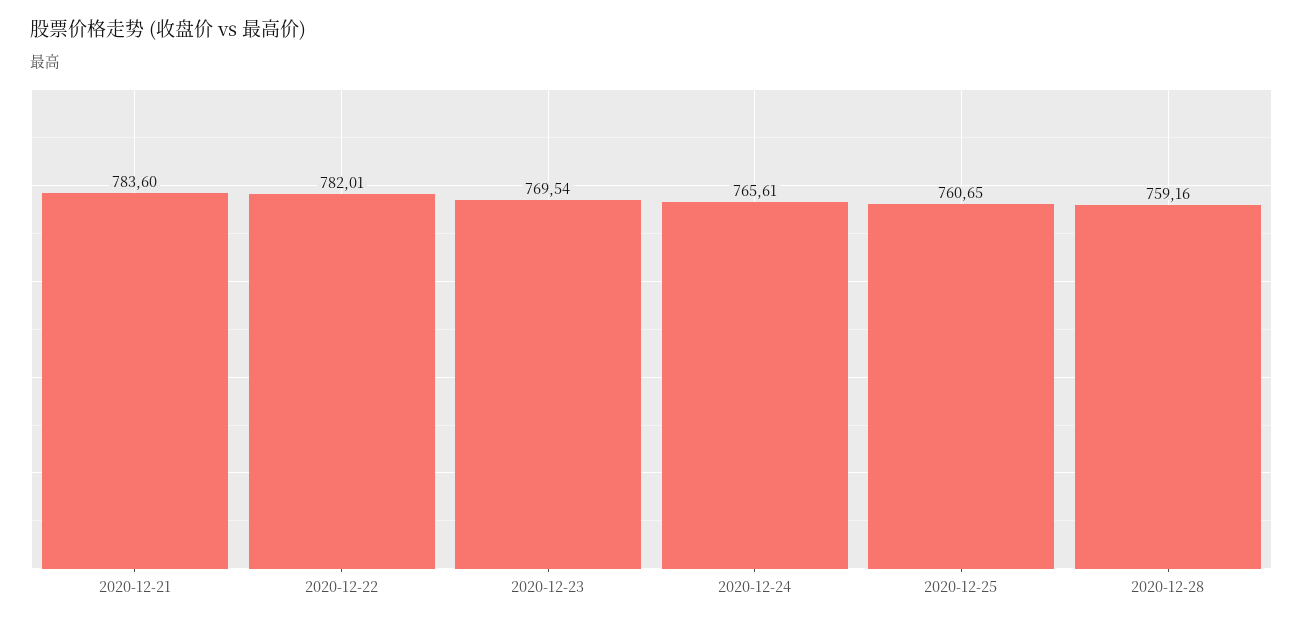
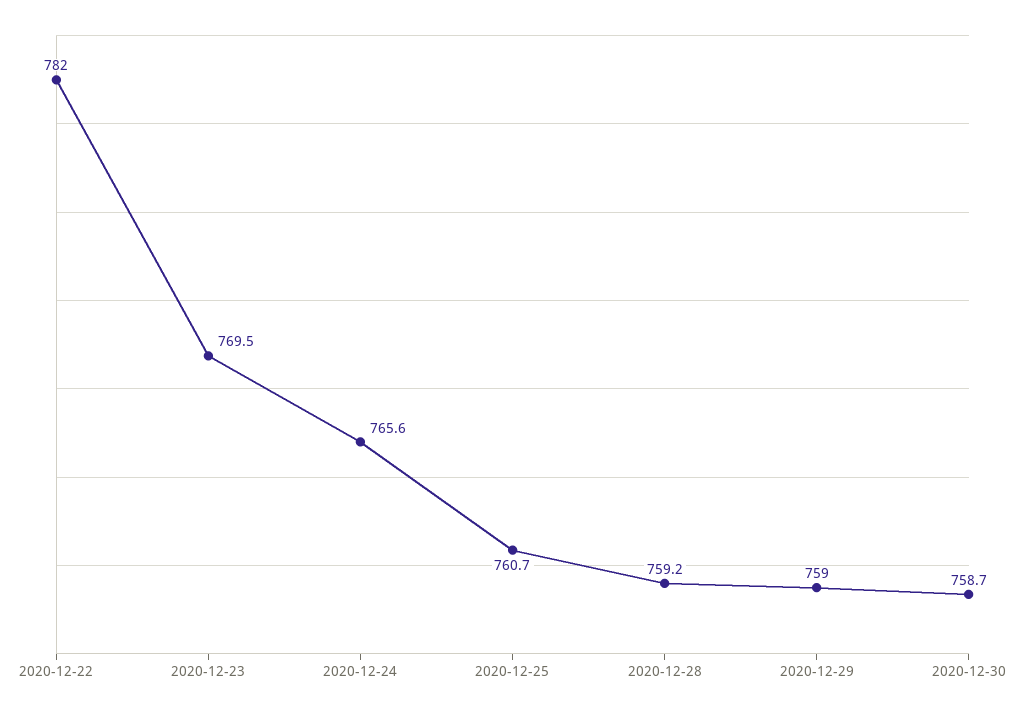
2020-12-21: 783.6 -> none
2020-12-29: none -> 759
2020-12-30: none -> 758.7

